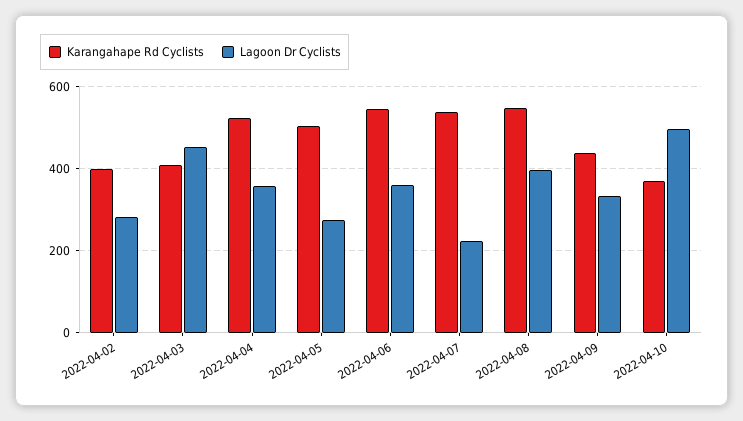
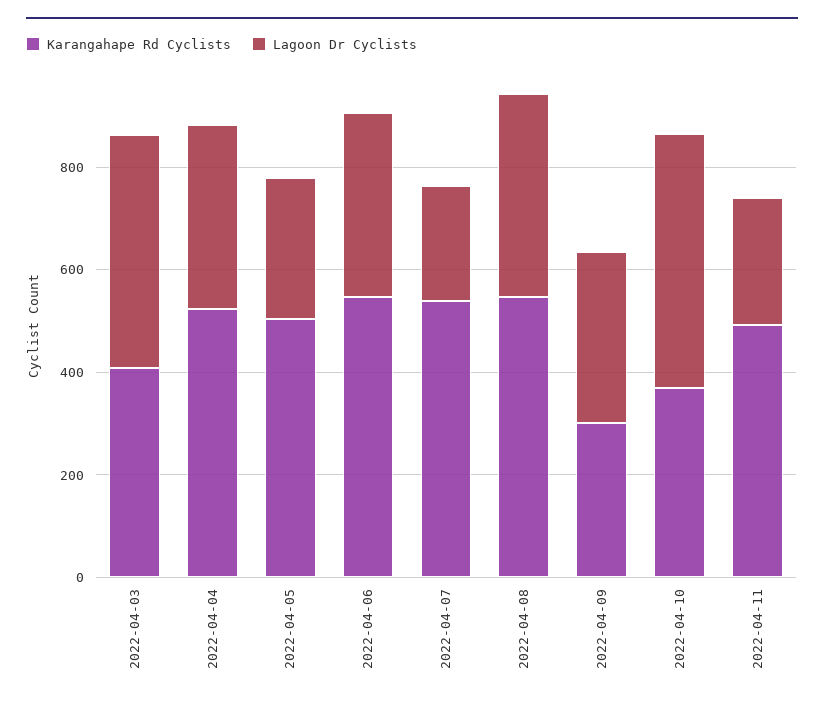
Karangahape Rd Cyclists, 2022-04-02: 400 -> none
Lagoon Dr Cyclists, 2022-04-02: 280 -> none
Karangahape Rd Cyclists, 2022-04-09: 440 -> 300
Karangahape Rd Cyclists, 2022-04-11: none -> 500
Lagoon Dr Cyclists, 2022-04-11: none -> 250

